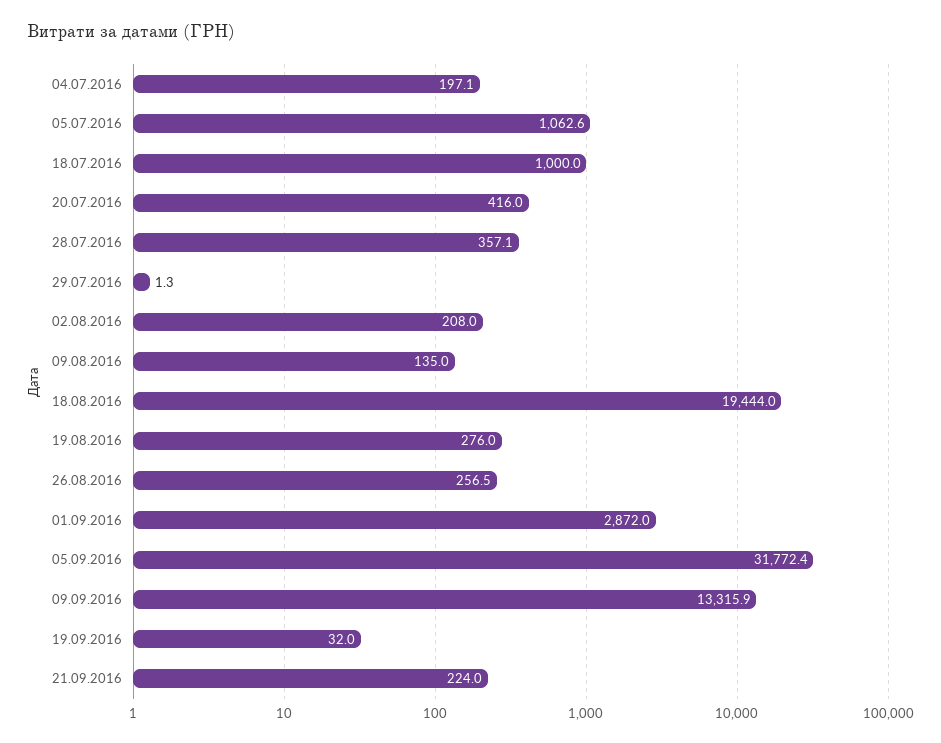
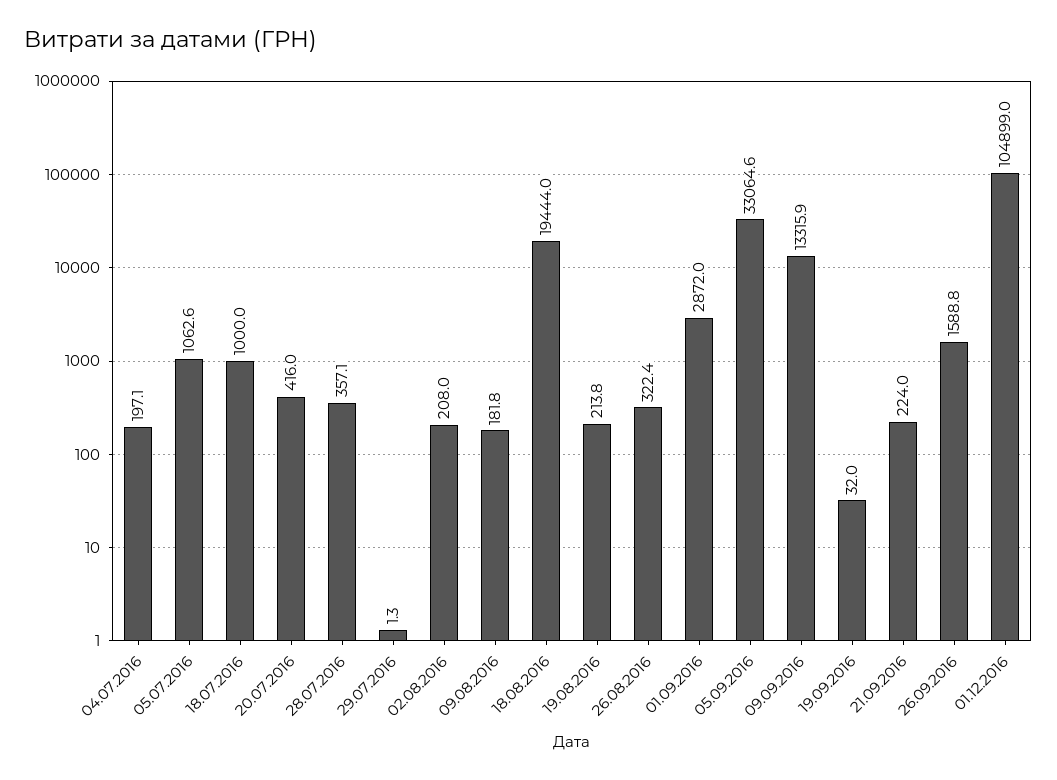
09.08.2016: 135 -> 181.8
19.08.2016: 276 -> 213.8
26.08.2016: 256.5 -> 322.4
05.09.2016: 31772.4 -> 33064.6
26.09.2016: none -> 1588.8
01.12.2016: none -> 104899

